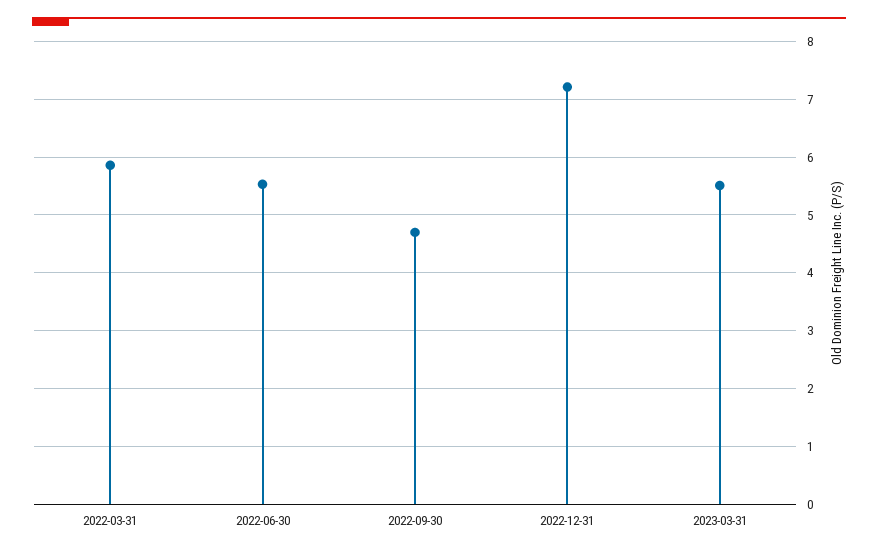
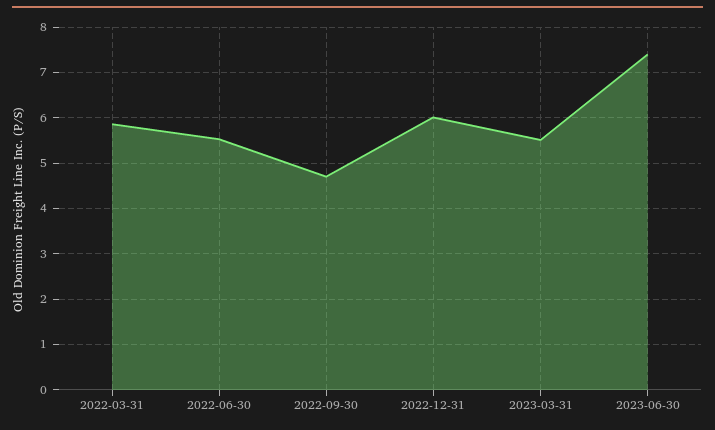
2022-12-31: 7.2 -> 6
2023-06-30: none -> 7.4

